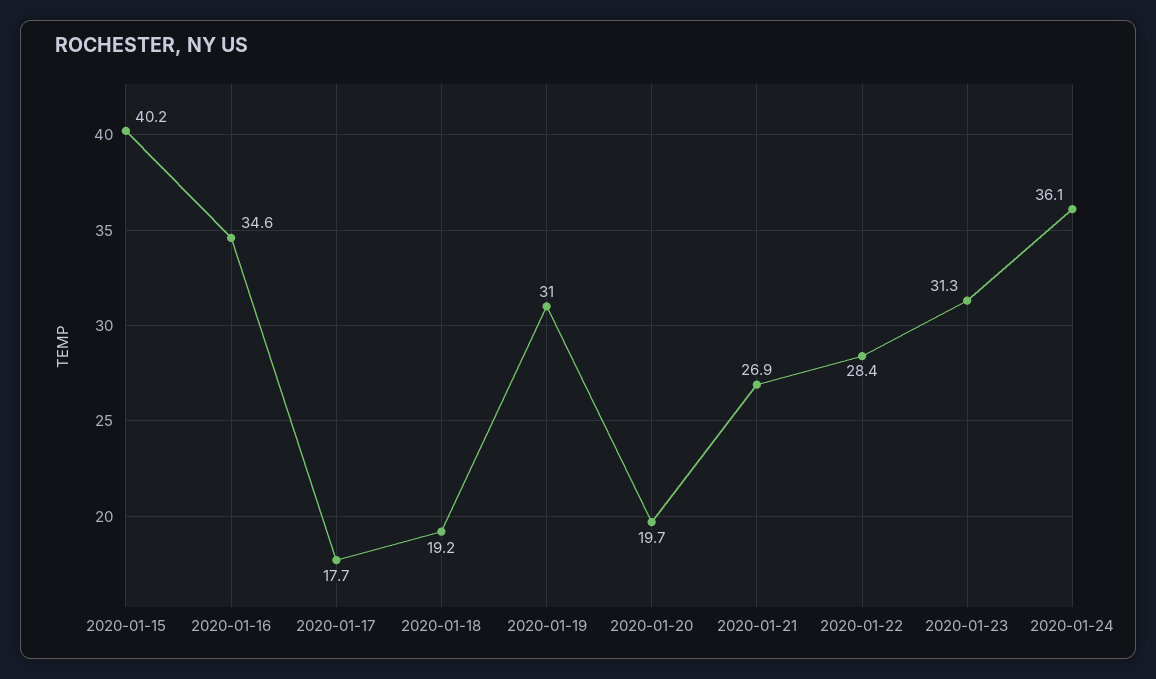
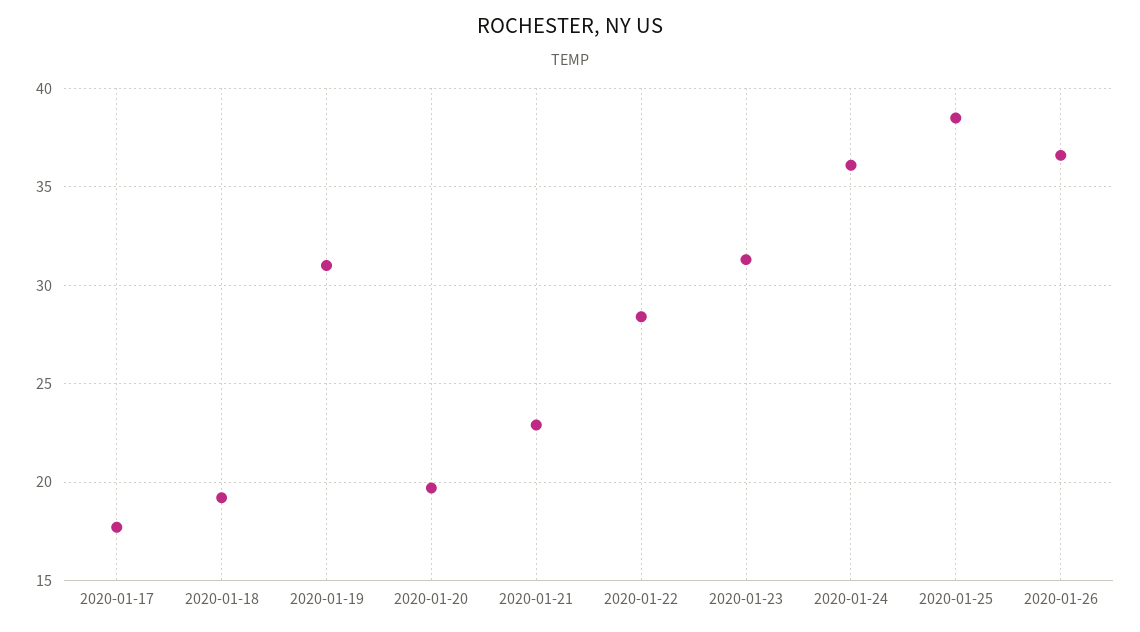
2020-01-15: 40.2 -> none
2020-01-16: 34.6 -> none
2020-01-21: 26.9 -> 23
2020-01-25: none -> 38.5
2020-01-26: none -> 36.5

